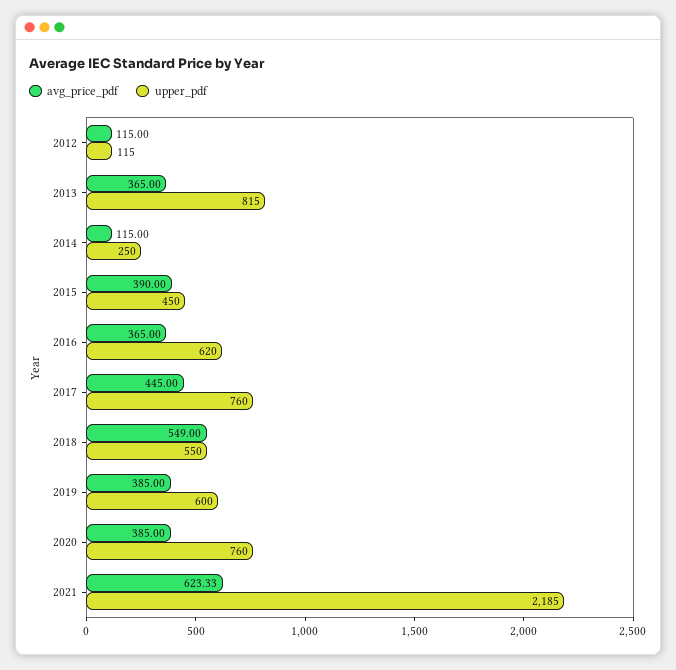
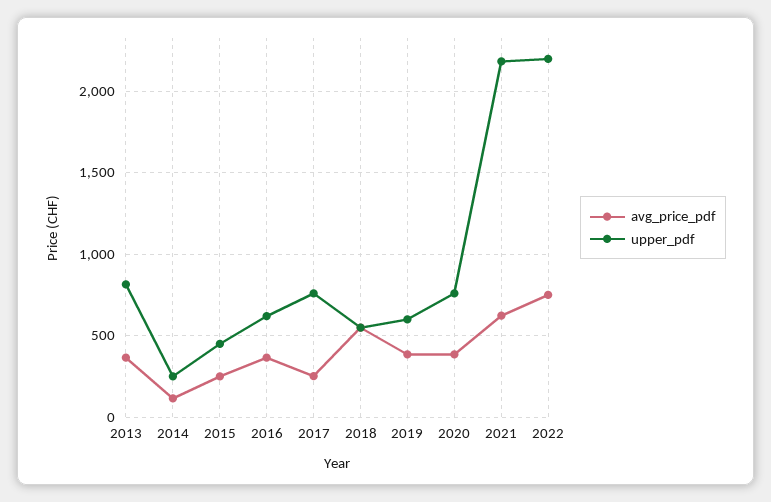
avg_price_pdf, 2012: 115 -> none
upper_pdf, 2012: 115 -> none
avg_price_pdf, 2015: 390 -> 250
avg_price_pdf, 2017: 445 -> 250
avg_price_pdf, 2022: none -> 750
upper_pdf, 2022: none -> 2200

